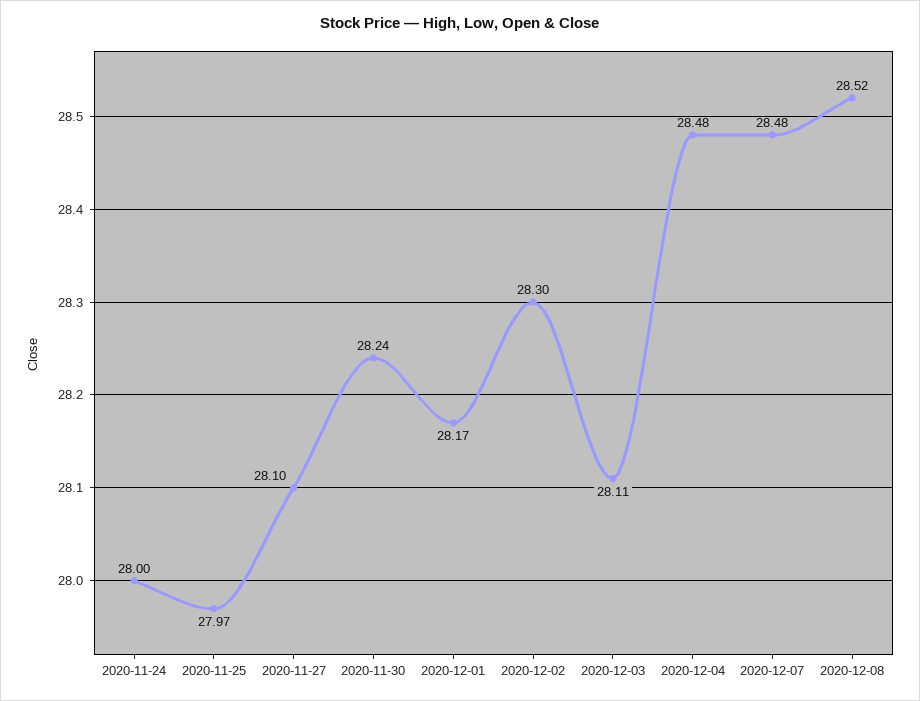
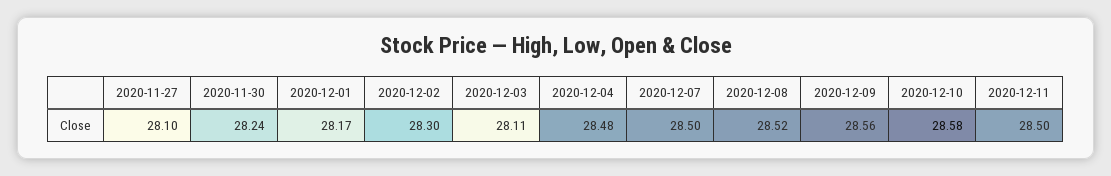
2020-11-24: 28 -> none
2020-11-25: 27.97 -> none
2020-12-07: 28.48 -> 28.5
2020-12-09: none -> 28.56
2020-12-10: none -> 28.58
2020-12-11: none -> 28.5

